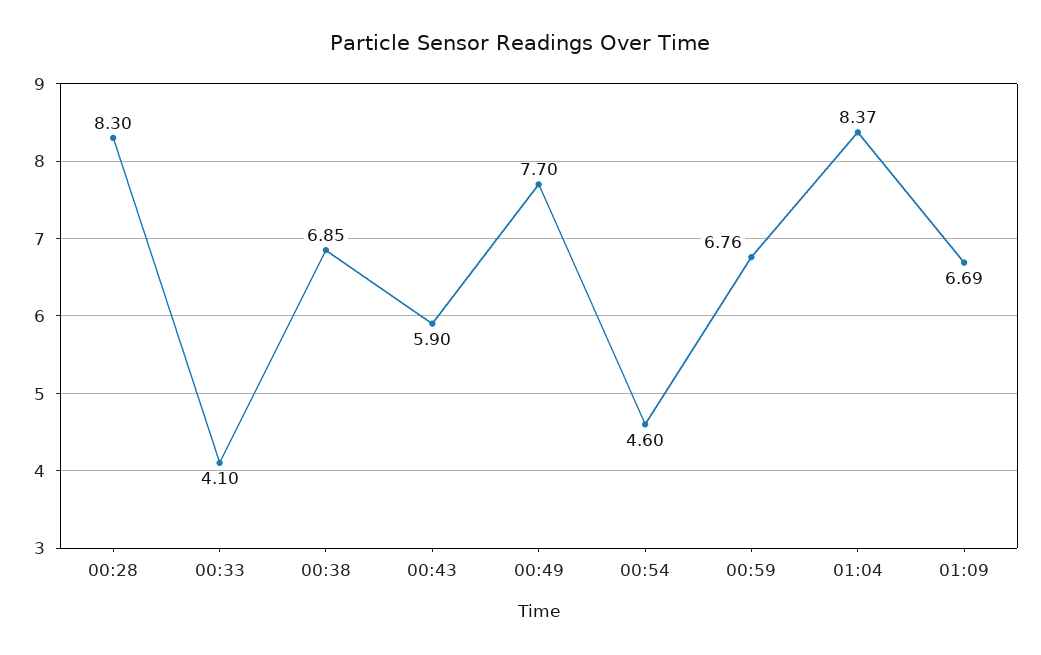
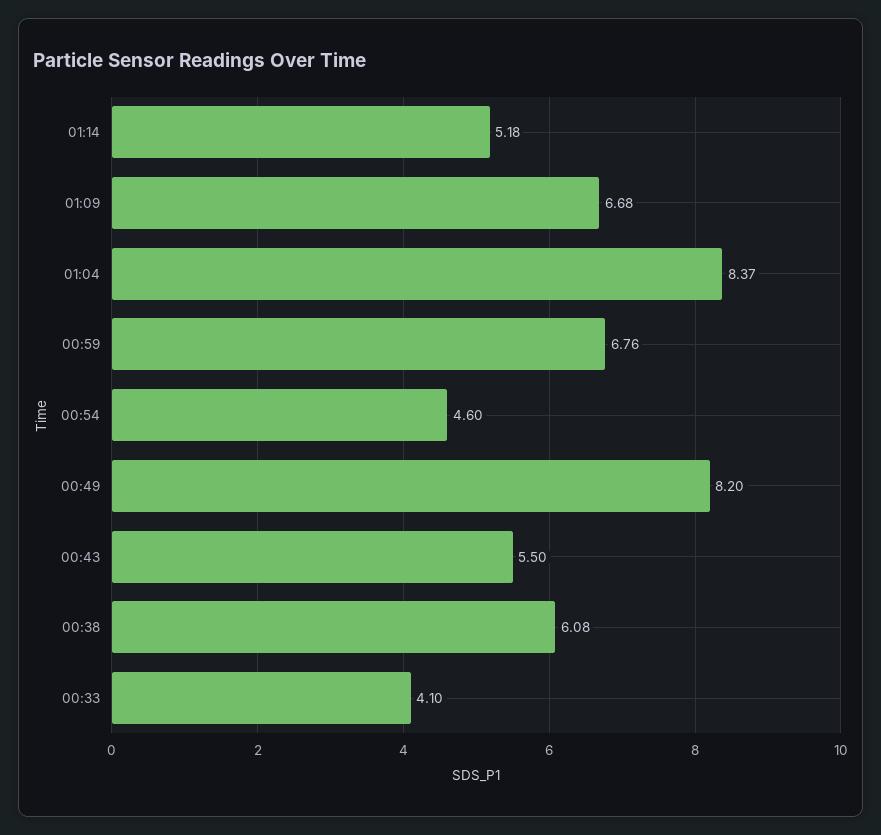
00:28: 8.3 -> none
00:38: 6.85 -> 6.08
00:43: 5.9 -> 5.5
00:49: 7.7 -> 8.2
01:09: 6.69 -> 6.68
01:14: none -> 5.18

